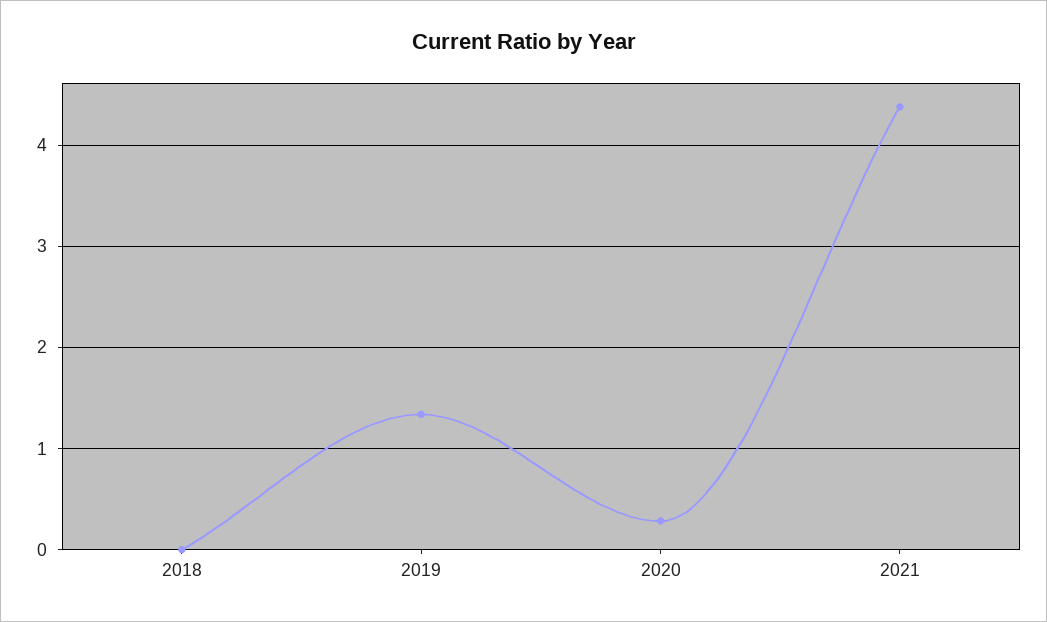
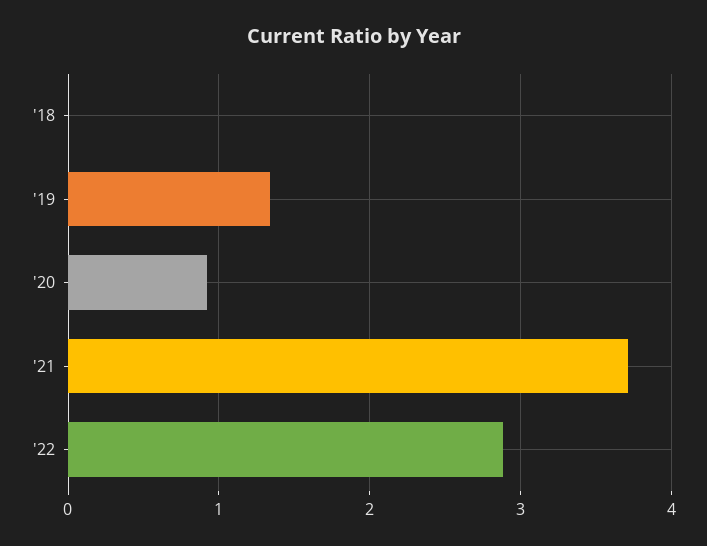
2020: 0.3 -> 0.9
2021: 4.4 -> 3.7
'22: none -> 2.9

